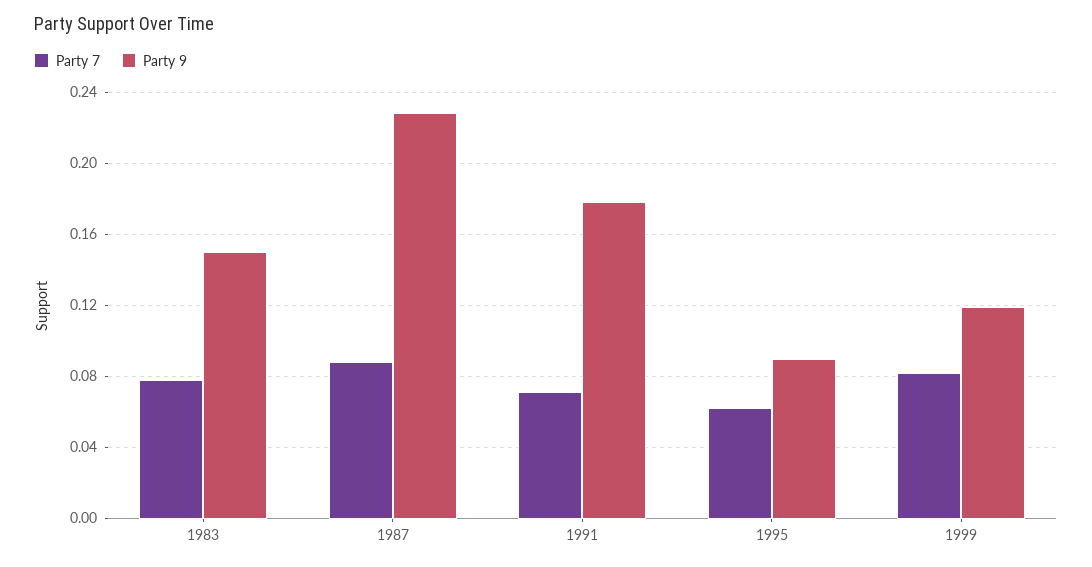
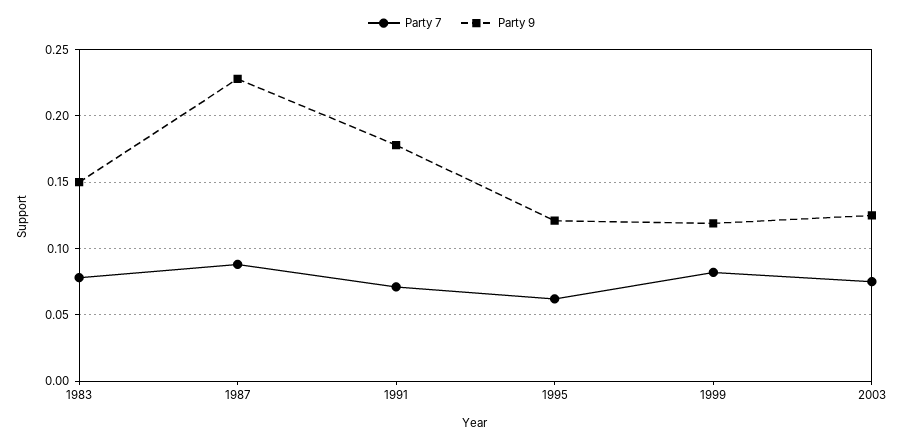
Party 9, 1995: 0.09 -> 0.12
Party 7, 2003: none -> 0.075
Party 9, 2003: none -> 0.125

